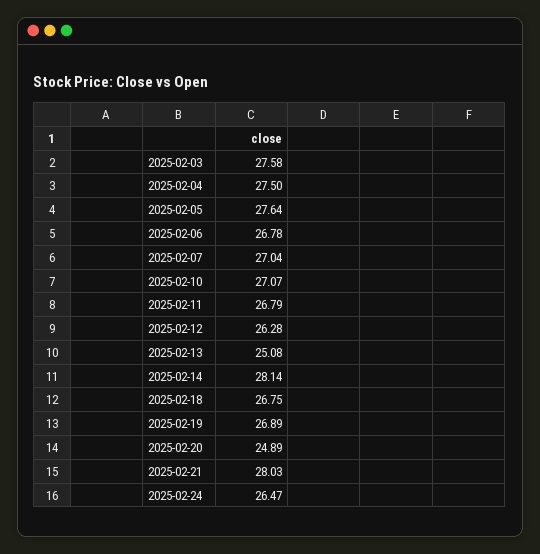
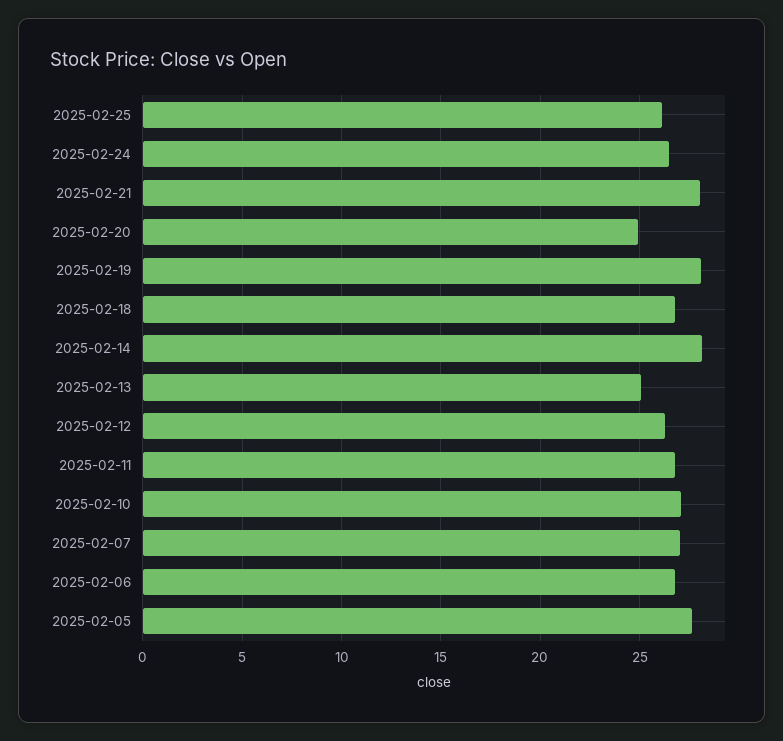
2025-02-03: 27.58 -> none
2025-02-04: 27.5 -> none
2025-02-19: 26.89 -> 28
2025-02-25: none -> 26

